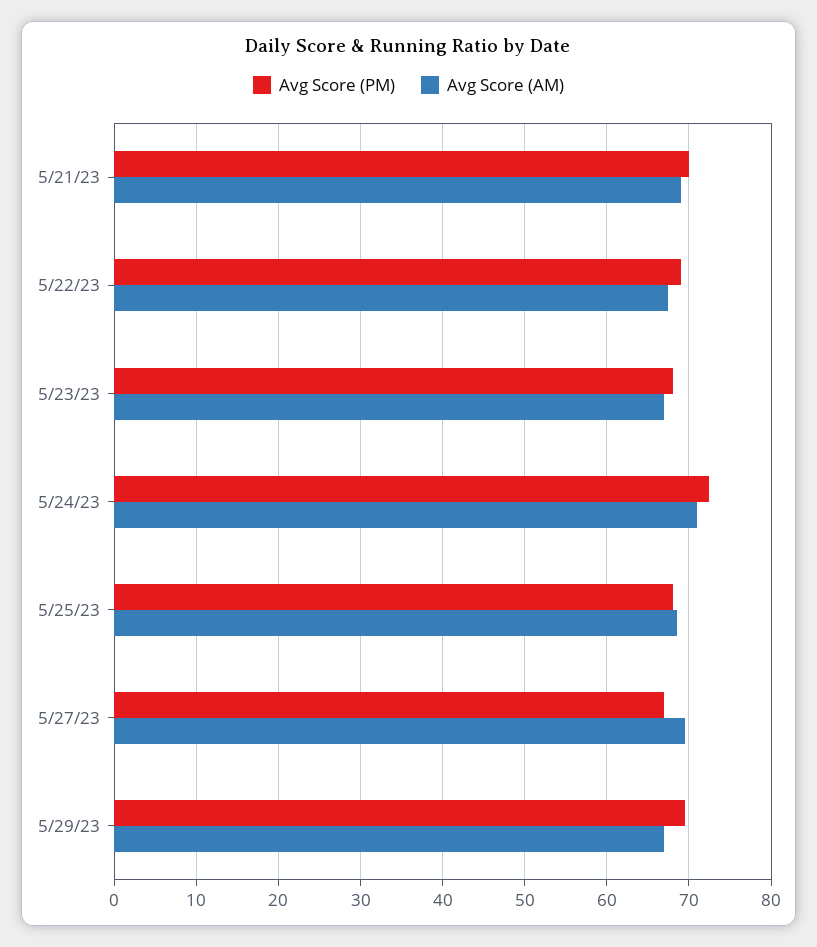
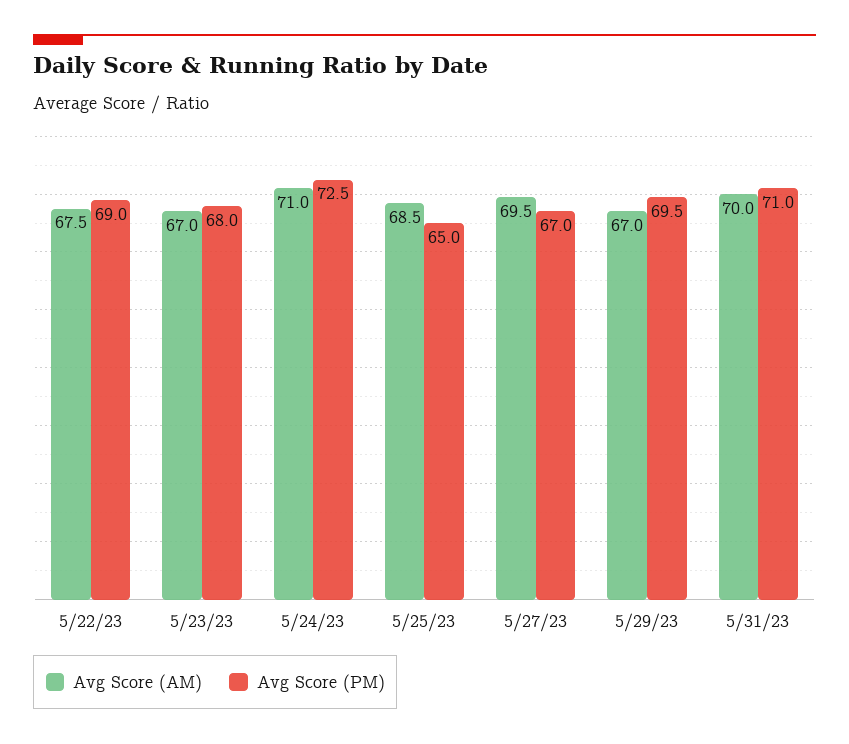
Avg Score (PM), 5/21/23: 70 -> none
Avg Score (AM), 5/21/23: 69 -> none
Avg Score (PM), 5/25/23: 68 -> 65
Avg Score (AM), 5/31/23: none -> 70
Avg Score (PM), 5/31/23: none -> 71

